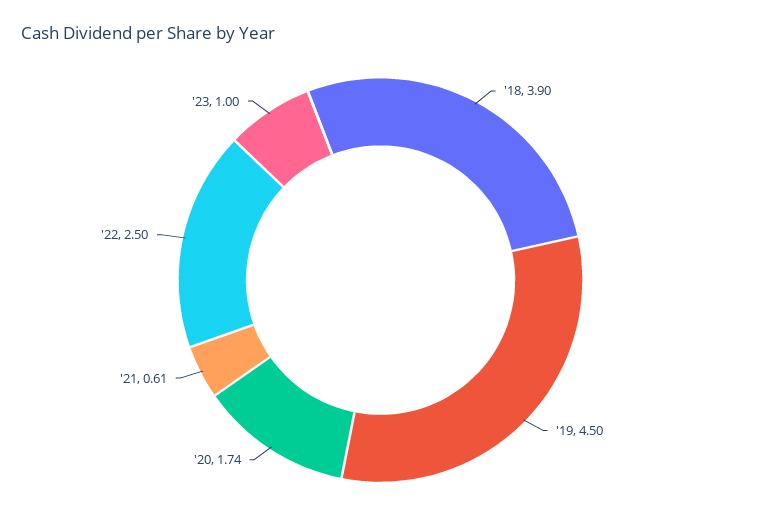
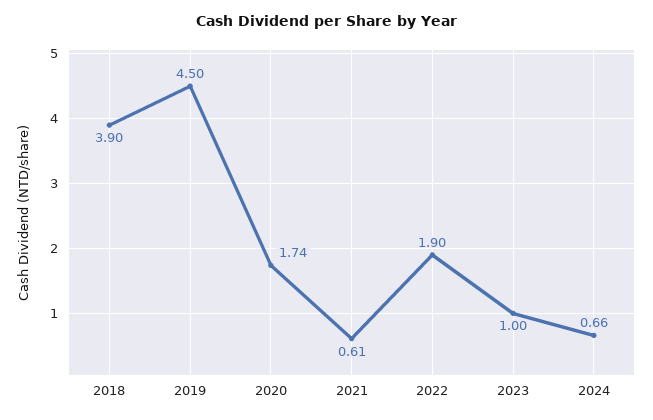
'22: 2.5 -> 1.9
2024: none -> 0.66

